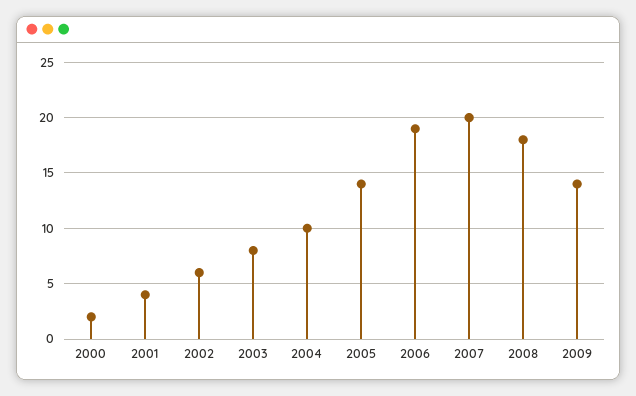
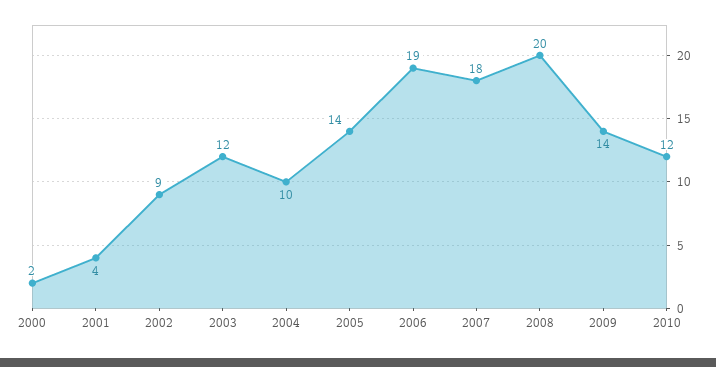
2002: 6 -> 9
2003: 8 -> 12
2007: 20 -> 18
2008: 18 -> 20
2010: none -> 12

